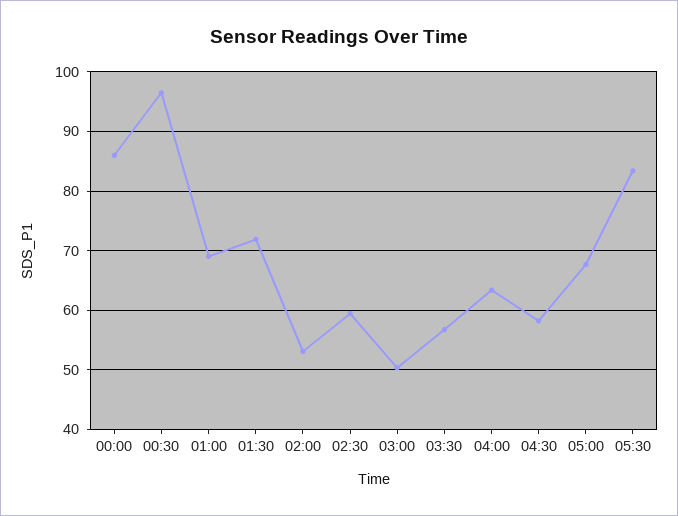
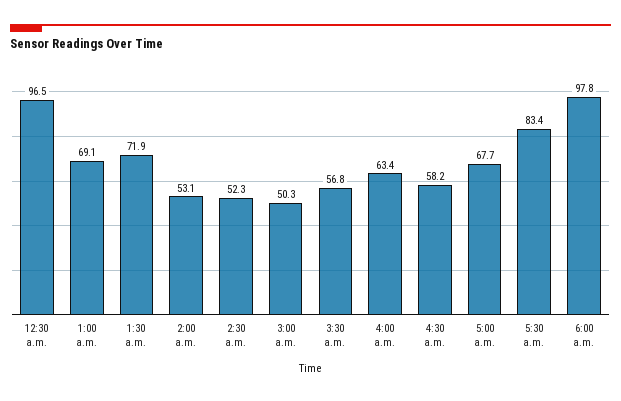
00:00: 86 -> none
02:30: 60 -> 52.3
6:00 a.m.: none -> 97.8

